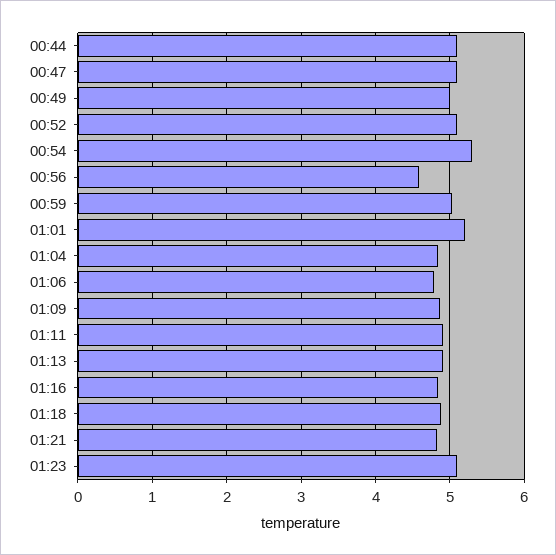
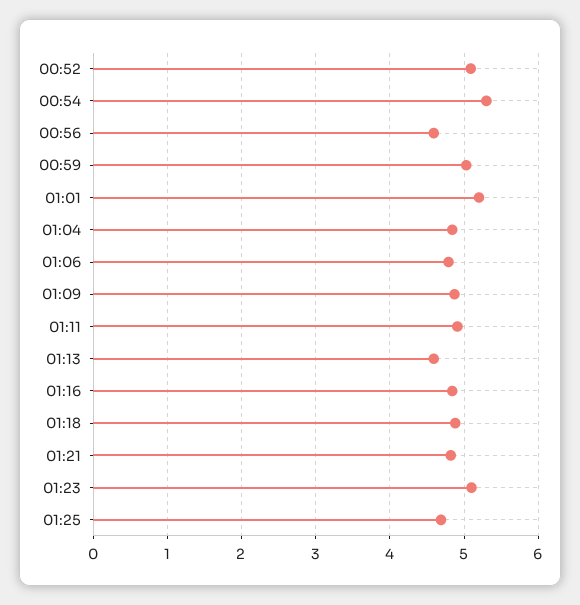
00:44: 5.1 -> none
00:47: 5.1 -> none
00:49: 5 -> none
01:13: 4.9 -> 4.6
01:25: none -> 4.7

